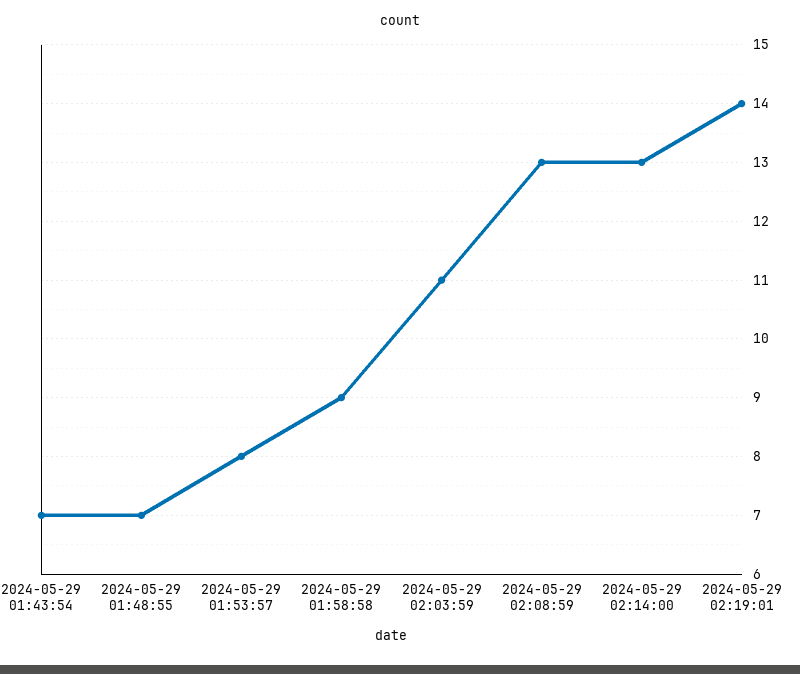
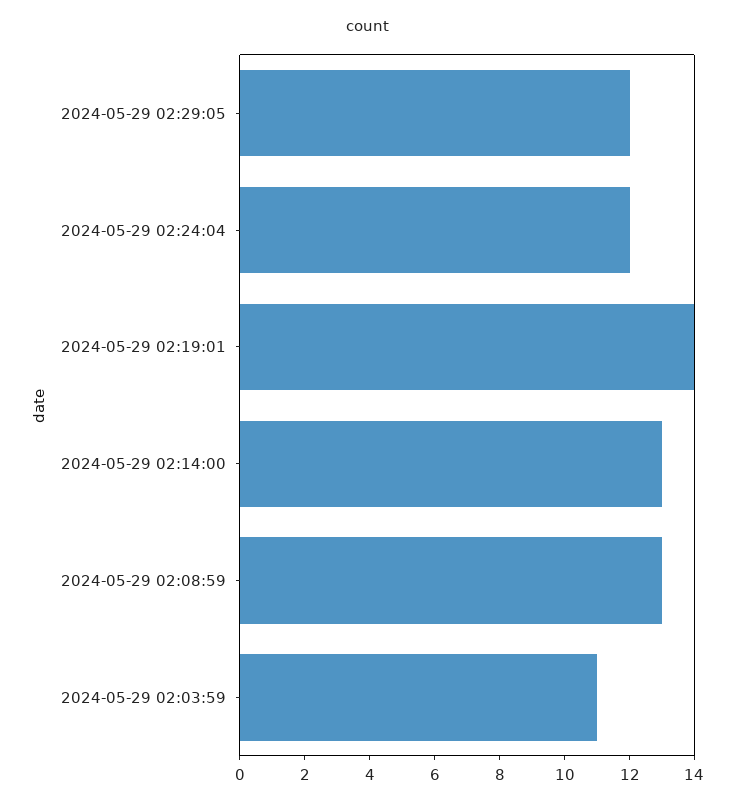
2024-05-29 01:43:54: 7 -> none
2024-05-29 01:48:55: 7 -> none
2024-05-29 01:53:57: 8 -> none
2024-05-29 01:58:58: 9 -> none
2024-05-29 02:29:05: none -> 12
2024-05-29 02:24:04: none -> 12

